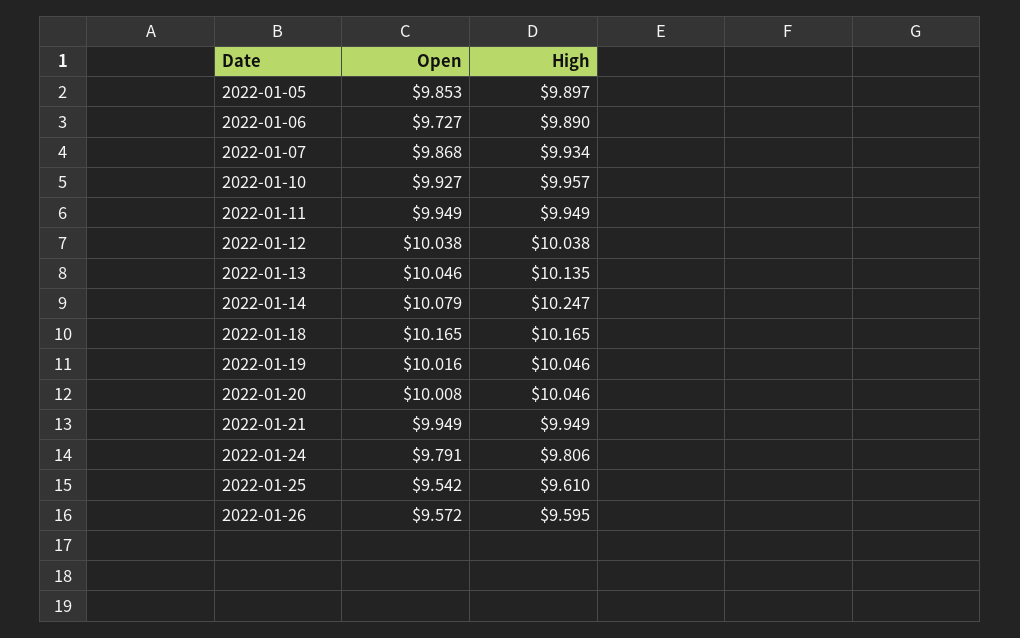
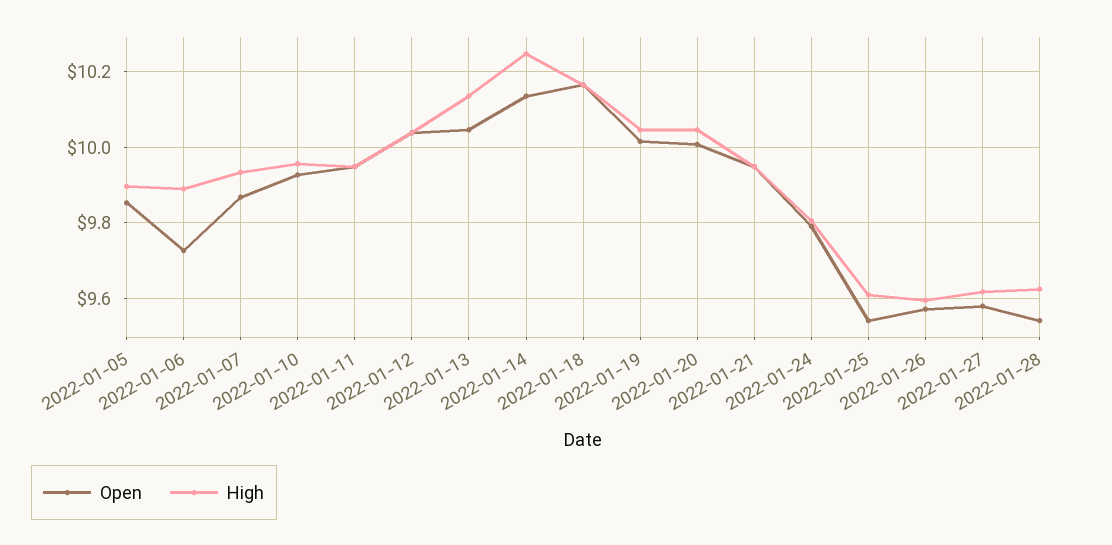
Open, 2022-01-14: 10.079 -> 10.14
Open, 2022-01-27: none -> 9.58
High, 2022-01-27: none -> 9.62
Open, 2022-01-28: none -> 9.54
High, 2022-01-28: none -> 9.62

